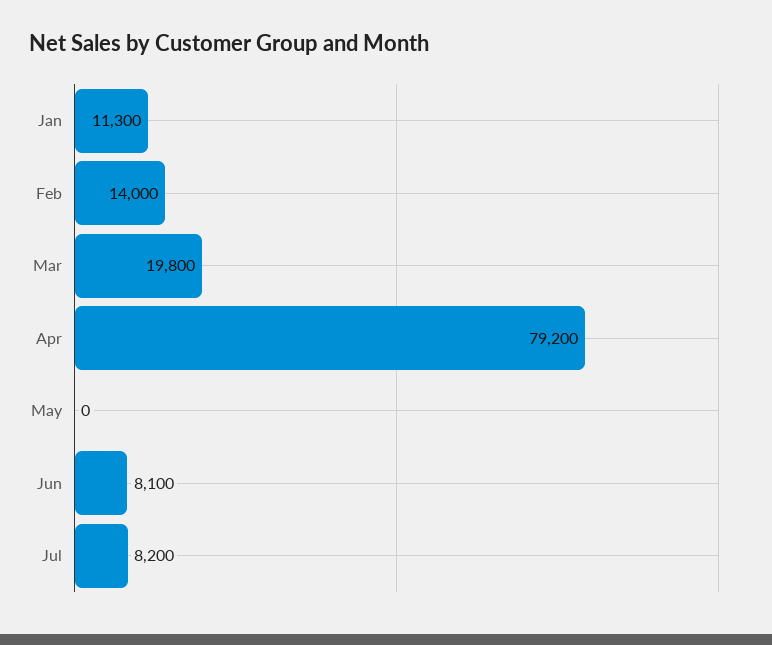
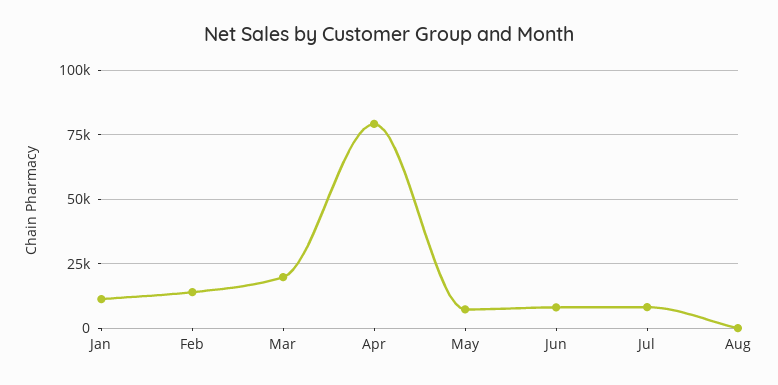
May: 0 -> 7500
Aug: none -> 0

